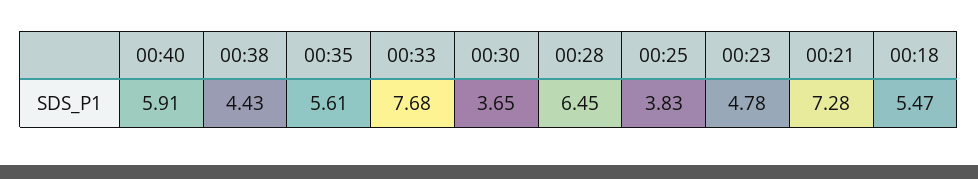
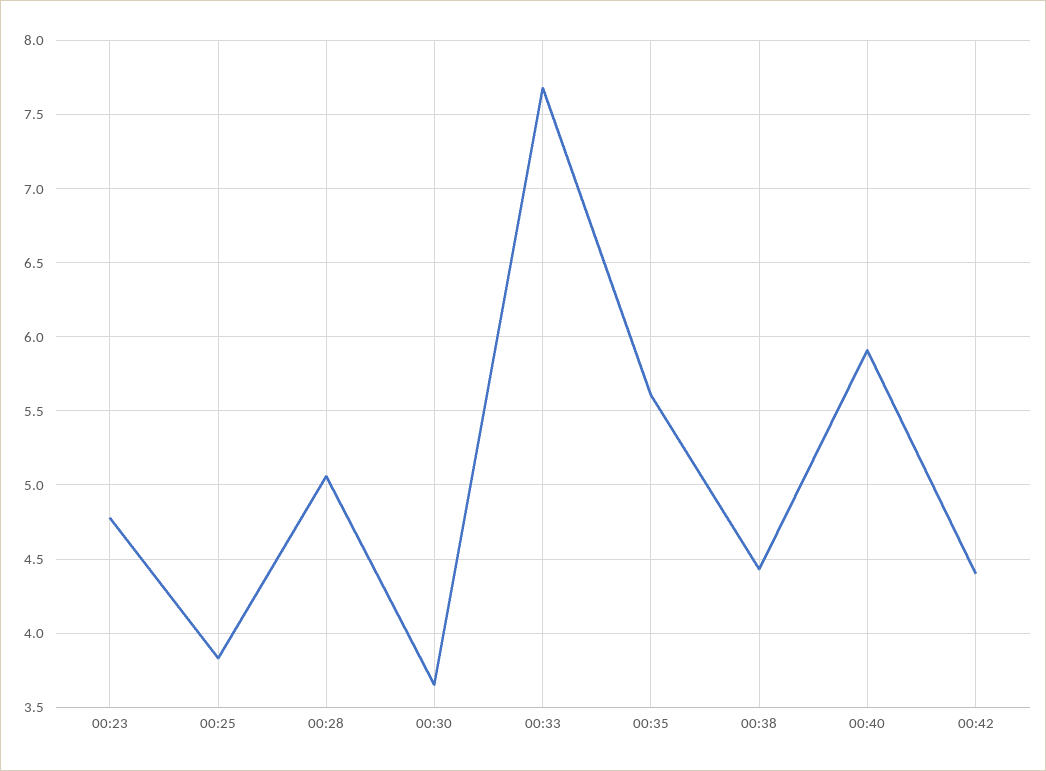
00:28: 6.45 -> 5.05
00:21: 7.28 -> none
00:18: 5.47 -> none
00:42: none -> 4.4

